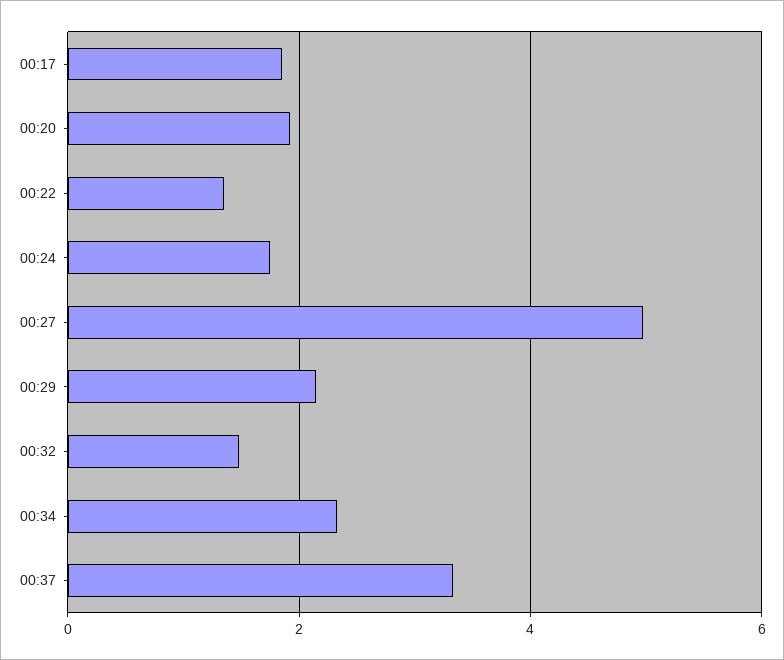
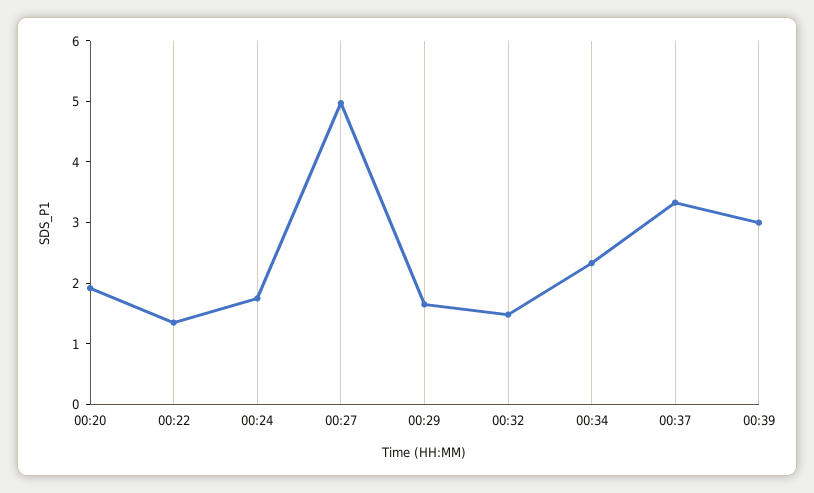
00:17: 1.8 -> none
00:29: 2.2 -> 1.6
00:39: none -> 3

